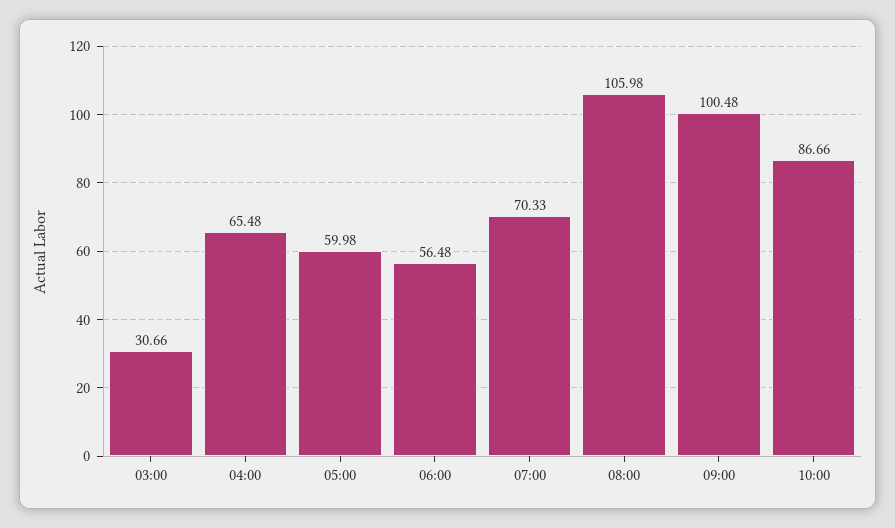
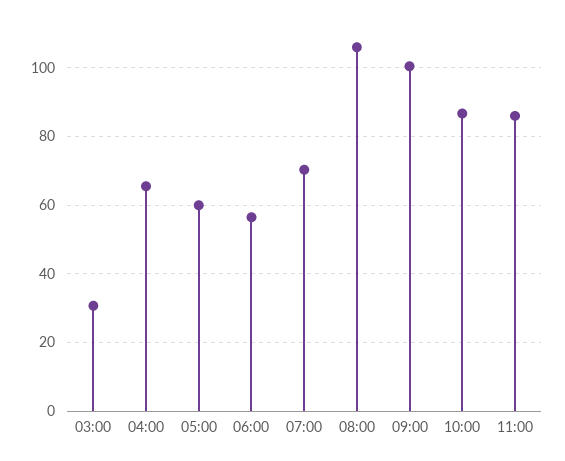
11:00: none -> 86

